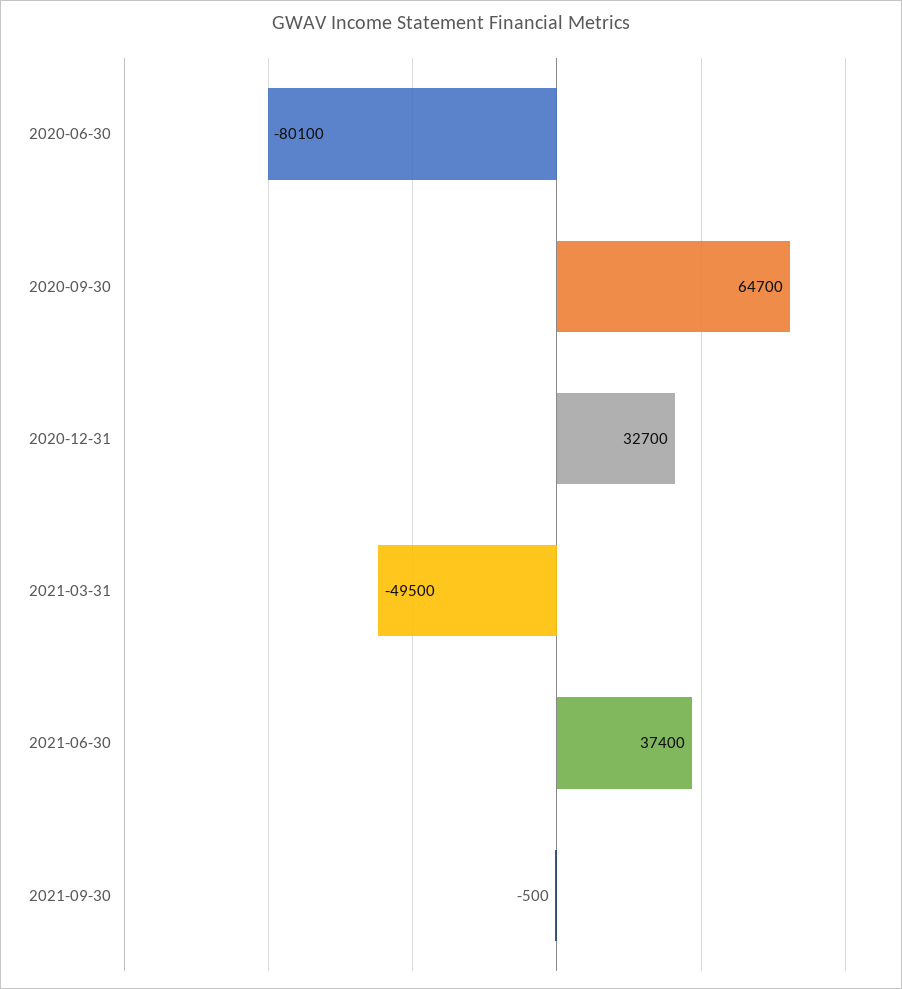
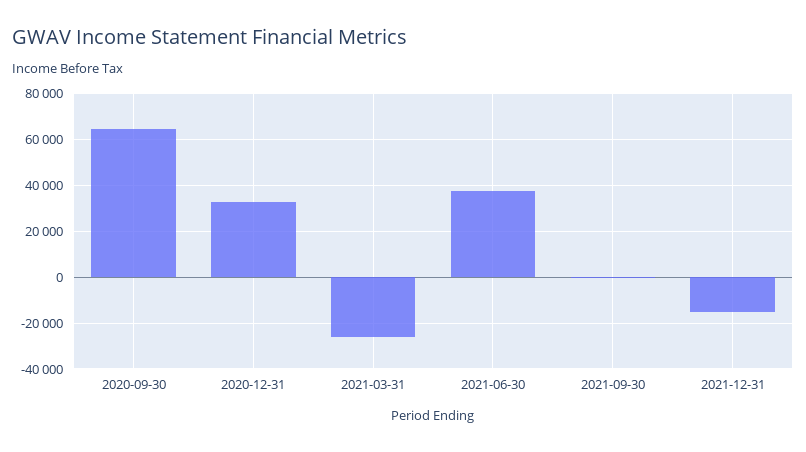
2020-06-30: -80100 -> none
2021-03-31: -49500 -> -25000
2021-12-31: none -> -15000

